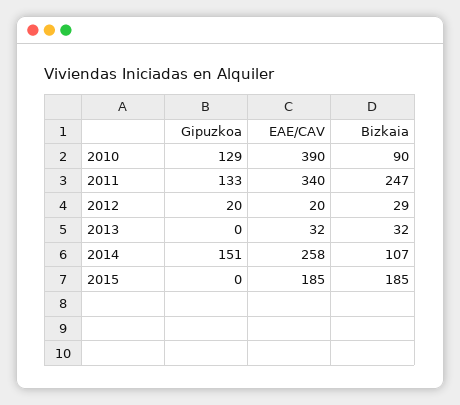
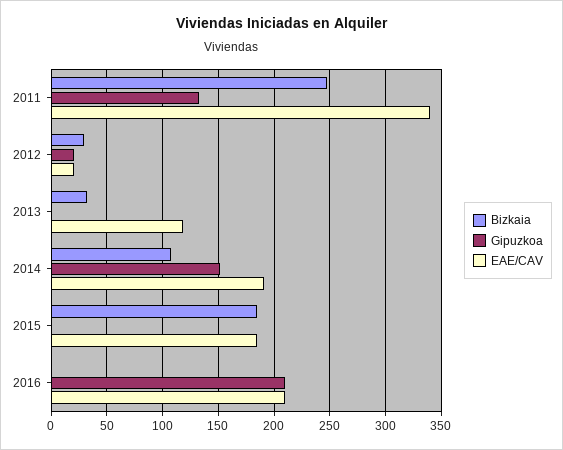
Gipuzkoa, 2010: 129 -> none
EAE/CAV, 2010: 390 -> none
Bizkaia, 2010: 90 -> none
EAE/CAV, 2013: 32 -> 120
EAE/CAV, 2014: 258 -> 190
Bizkaia, 2016: none -> 0
Gipuzkoa, 2016: none -> 210
EAE/CAV, 2016: none -> 210

